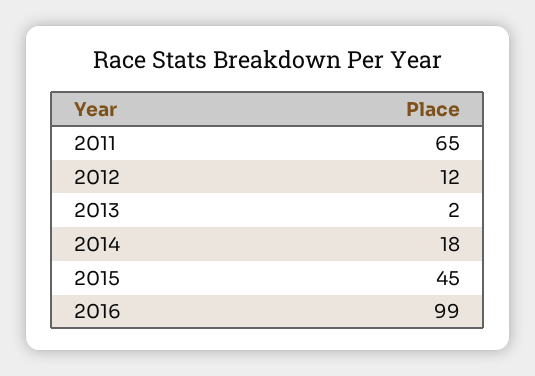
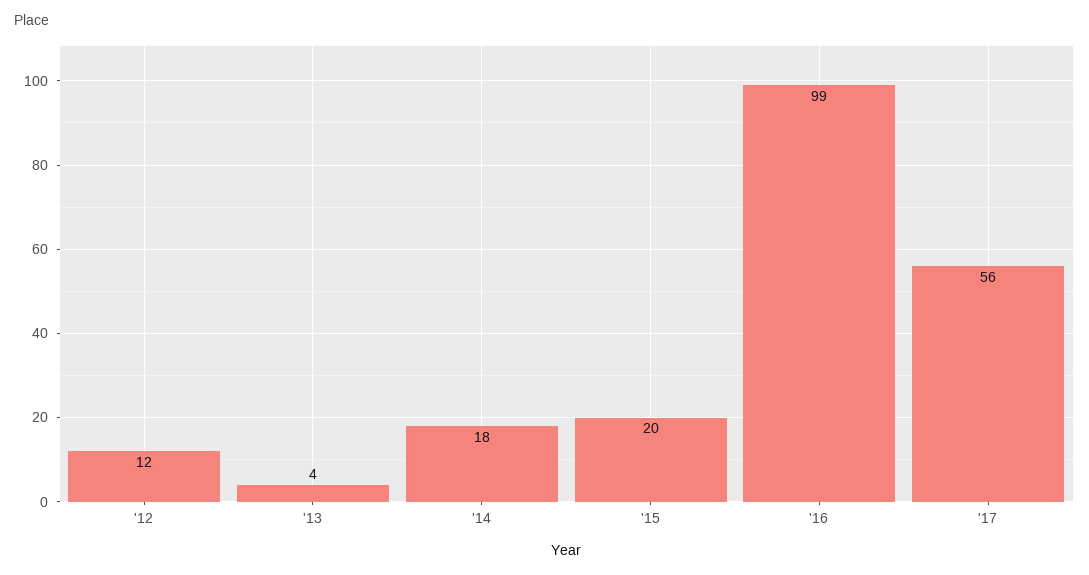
2011: 65 -> none
2013: 2 -> 4
2015: 45 -> 20
'17: none -> 56

